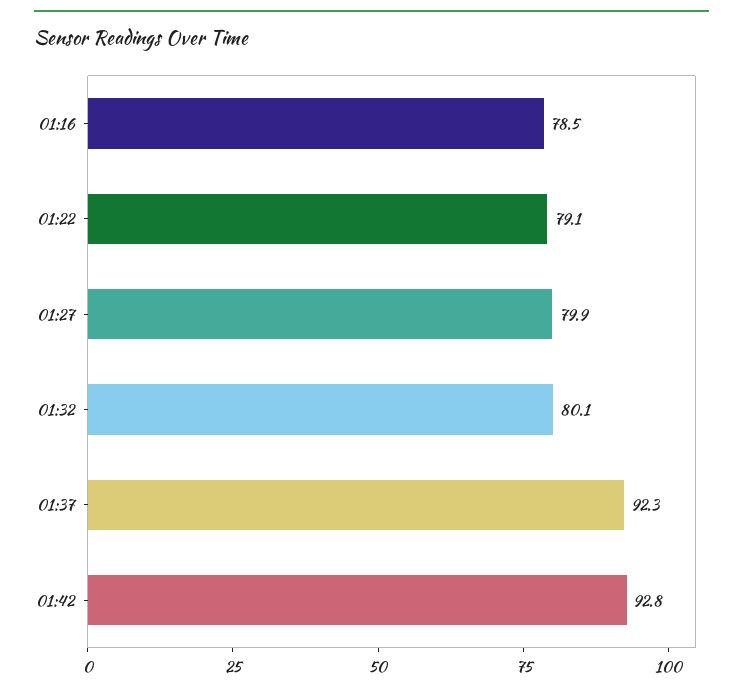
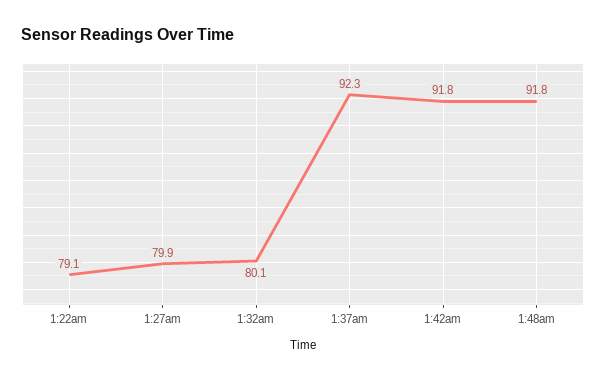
01:16: 78.5 -> none
01:42: 92.8 -> 91.8
1:48am: none -> 91.8

